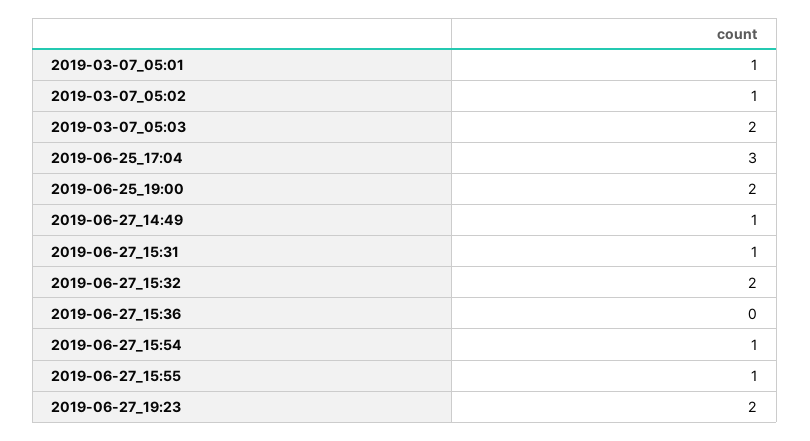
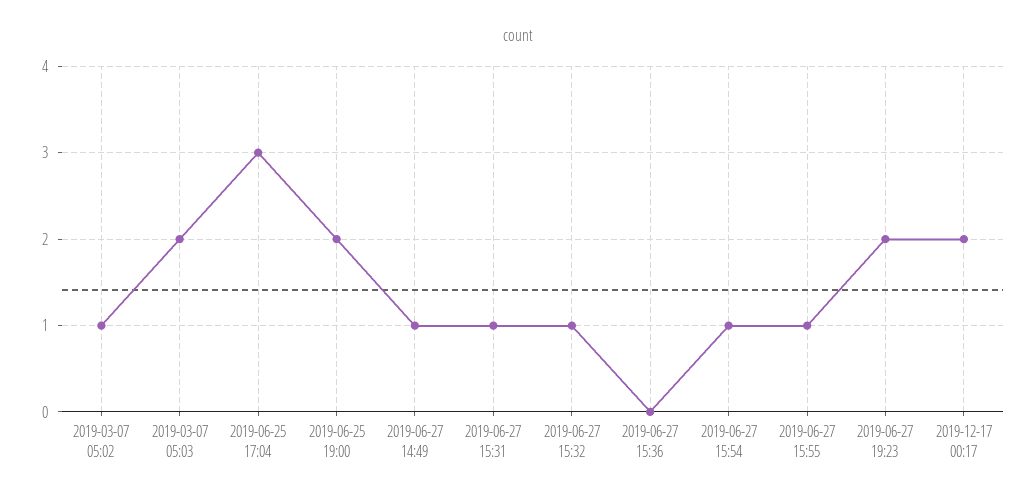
2019-03-07_05:01: 1 -> none
2019-06-27_15:32: 2 -> 1
2019-12-17 00:17: none -> 2

